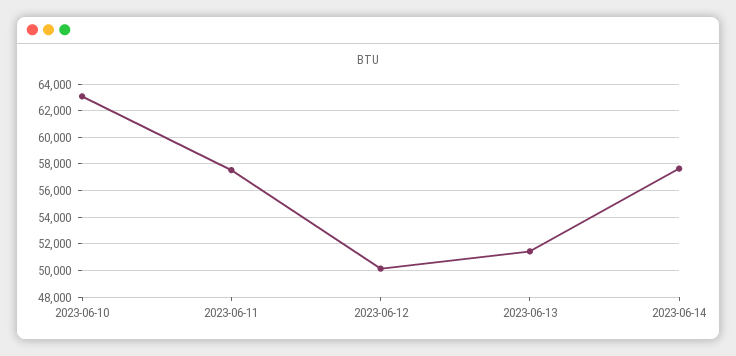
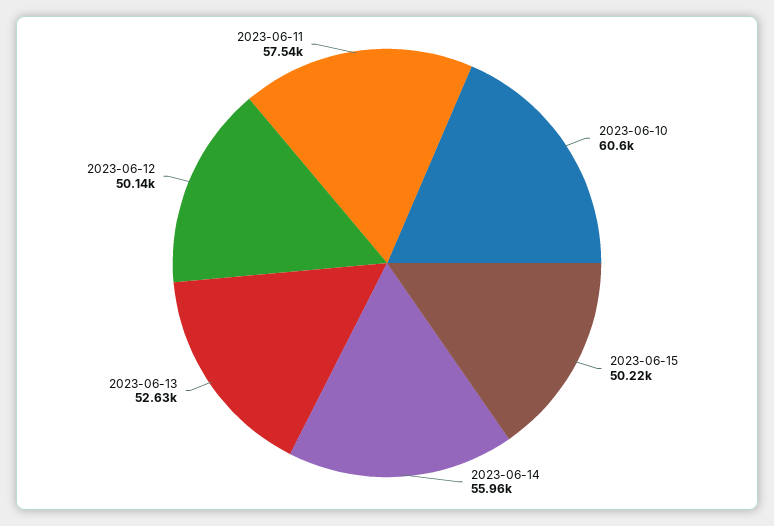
2023-06-10: 63000 -> 60600
2023-06-13: 51500 -> 52630
2023-06-14: 57500 -> 55960
2023-06-15: none -> 50220

